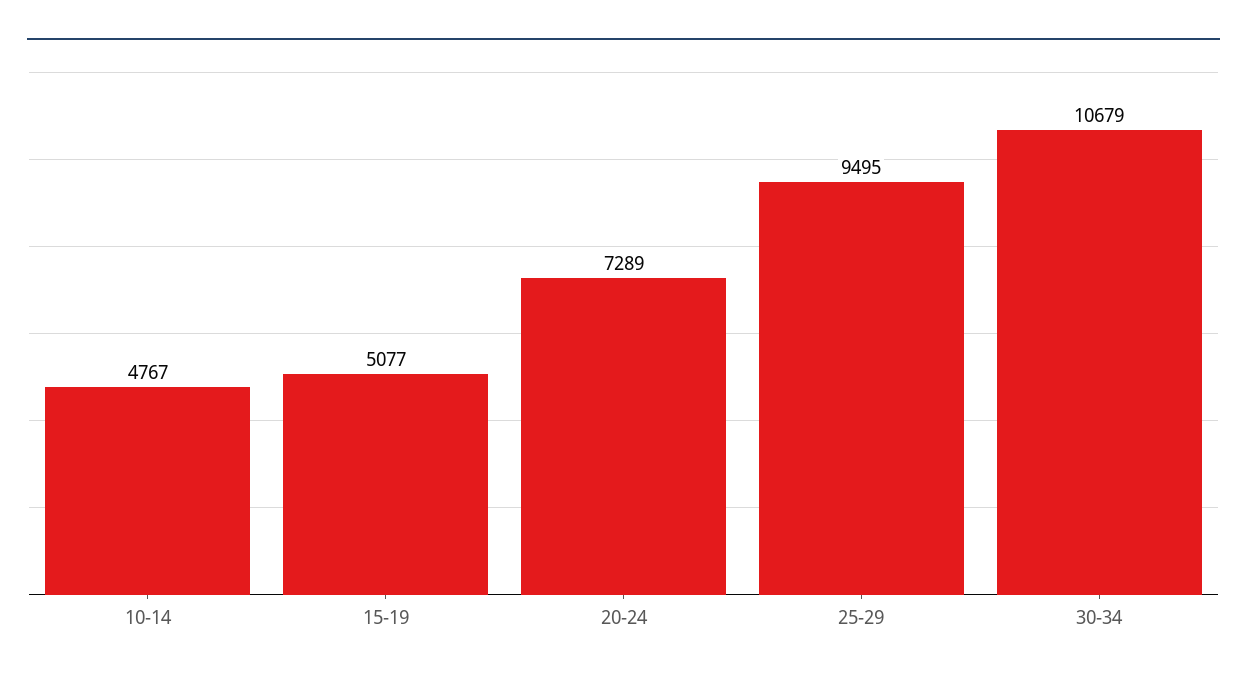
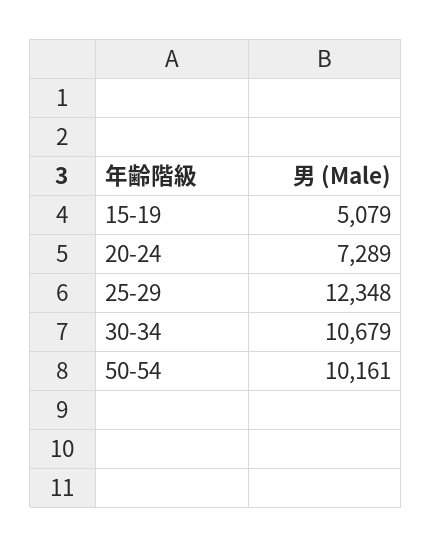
10-14: 4767 -> none
15-19: 5077 -> 5079
25-29: 9495 -> 12348
50-54: none -> 10161

